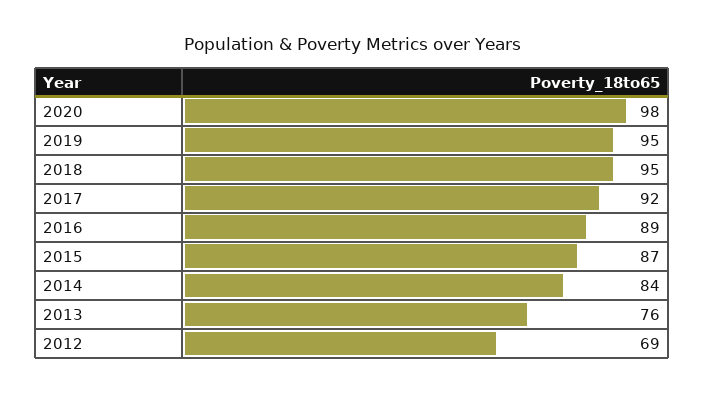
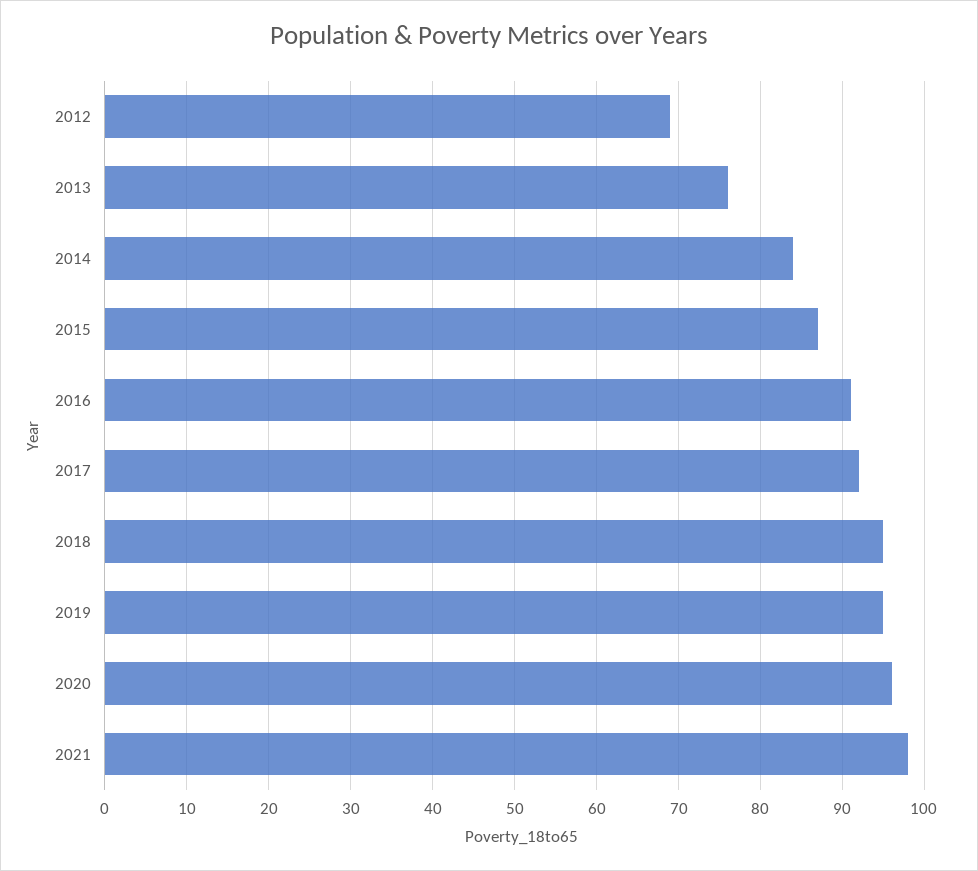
2020: 98 -> 96
2016: 89 -> 91
2021: none -> 98

